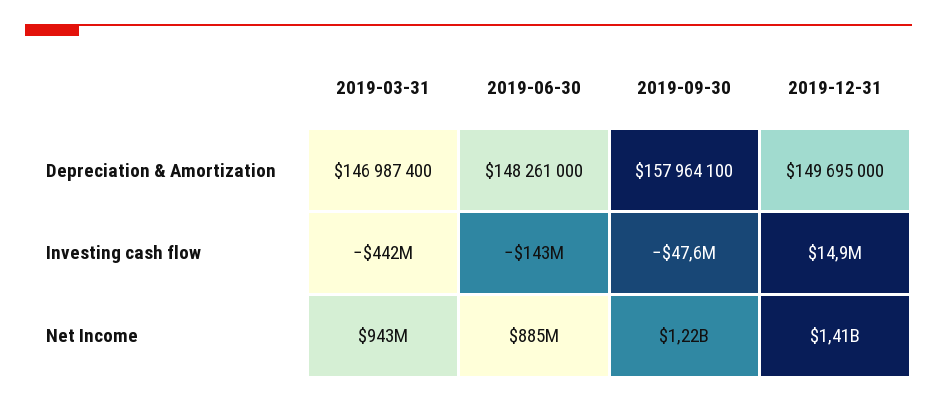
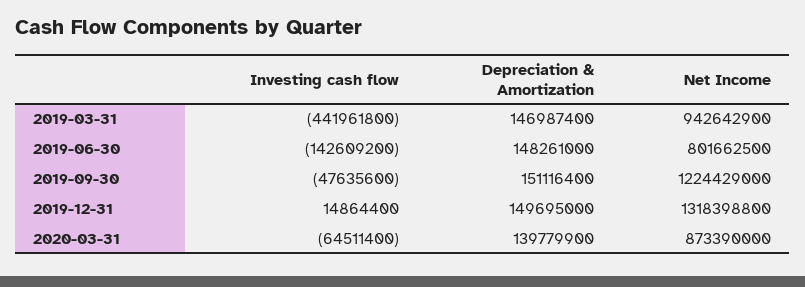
2019-09-30, Depreciation & Amortization: 157964100 -> 151116400
2019-06-30, Net Income: 885000000 -> 801662500
2019-12-31, Net Income: 1410000000 -> 1318398800
2020-03-31, Investing cash flow: none -> -64511400
2020-03-31, Depreciation & Amortization: none -> 139779900
2020-03-31, Net Income: none -> 873390000

